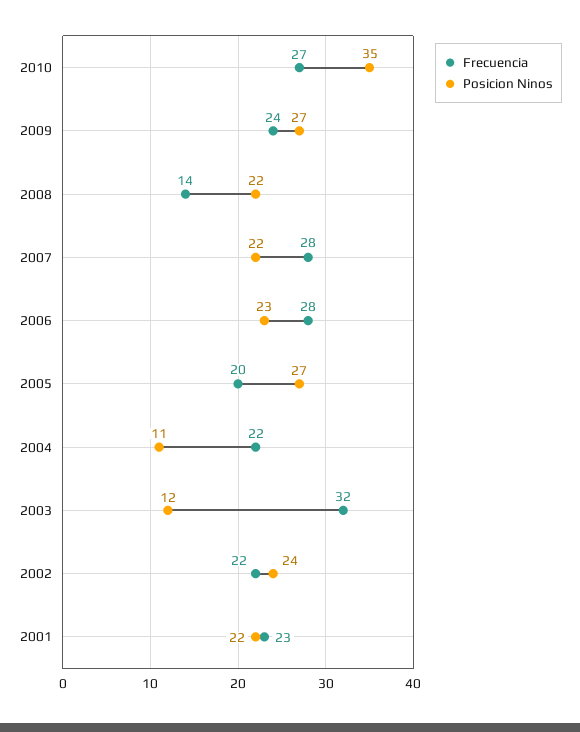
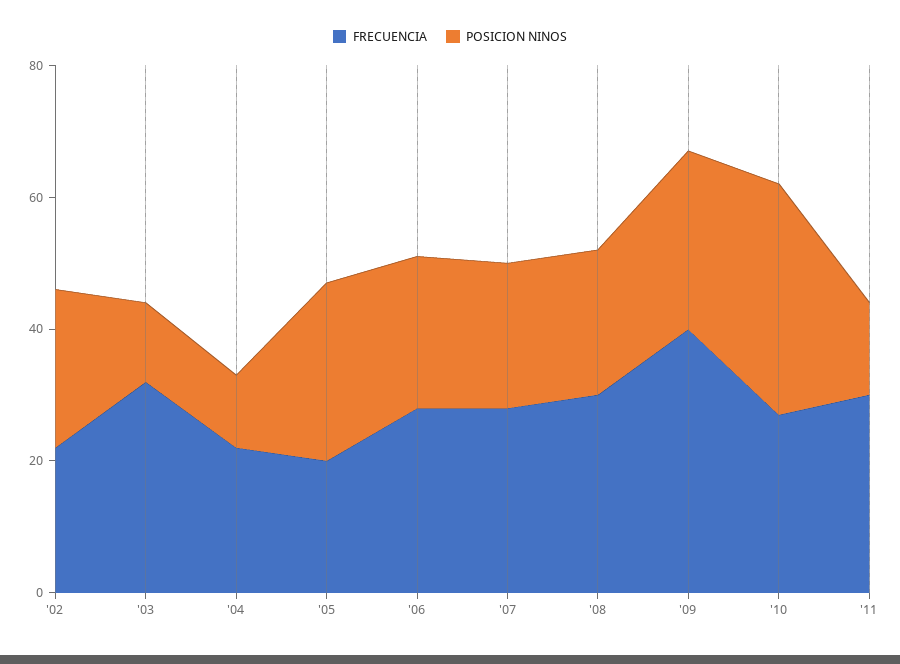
Frecuencia, 2009: 24 -> 40
Frecuencia, 2008: 14 -> 30
Frecuencia, 2001: 23 -> none
Posicion Ninos, 2001: 22 -> none
Frecuencia, '11: none -> 30
Posicion Ninos, '11: none -> 15

